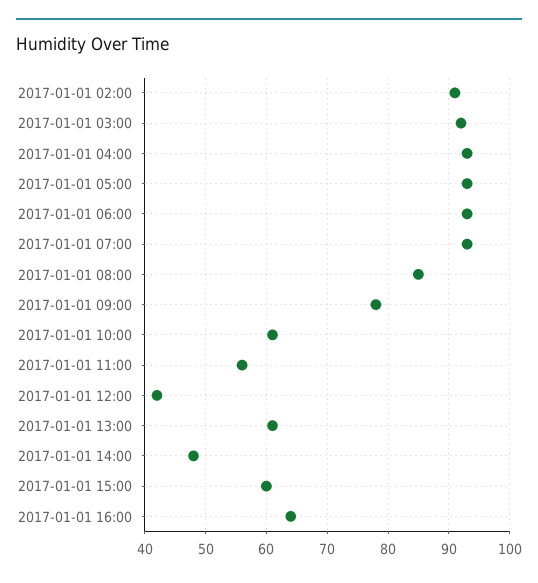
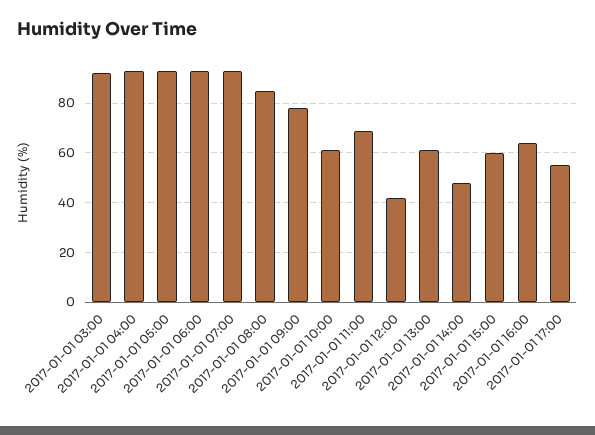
2017-01-01 02:00: 91 -> none
2017-01-01 11:00: 56 -> 70
2017-01-01 17:00: none -> 55

